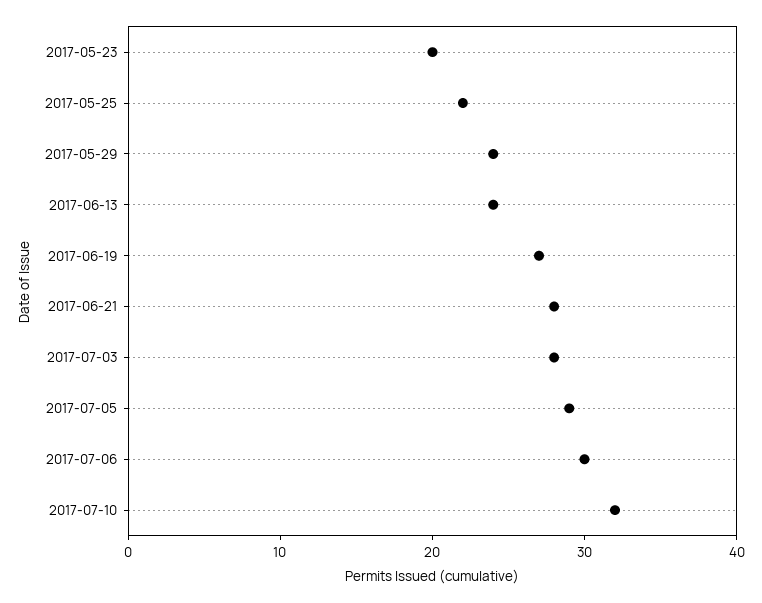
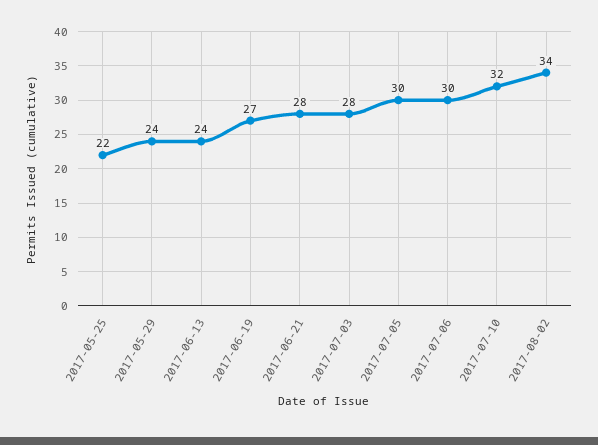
2017-05-23: 20 -> none
2017-07-05: 29 -> 30
2017-08-02: none -> 34

